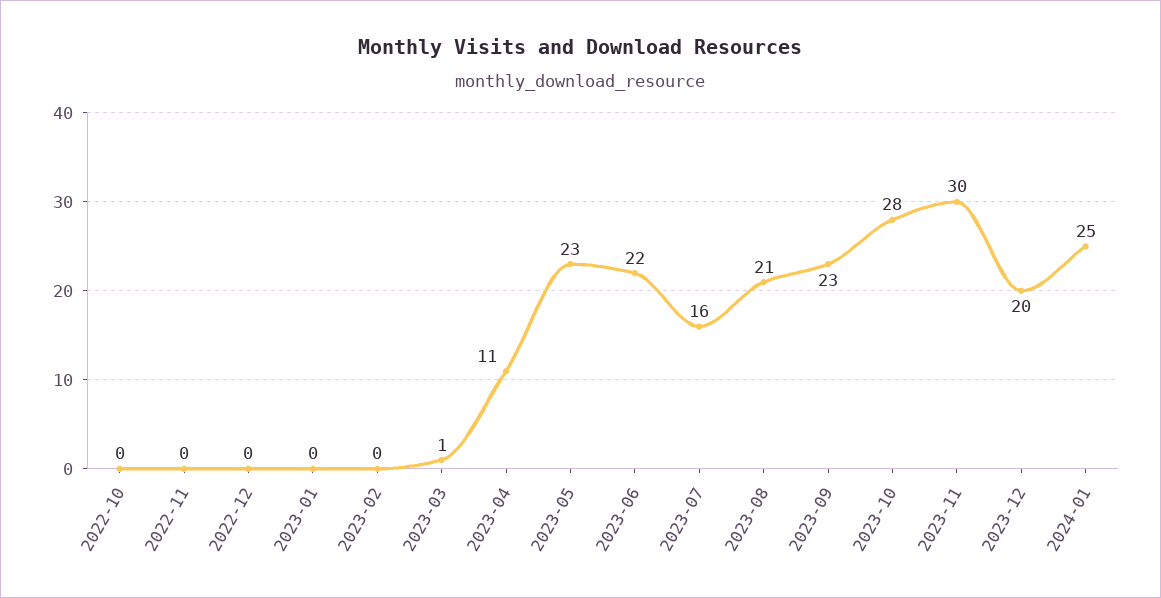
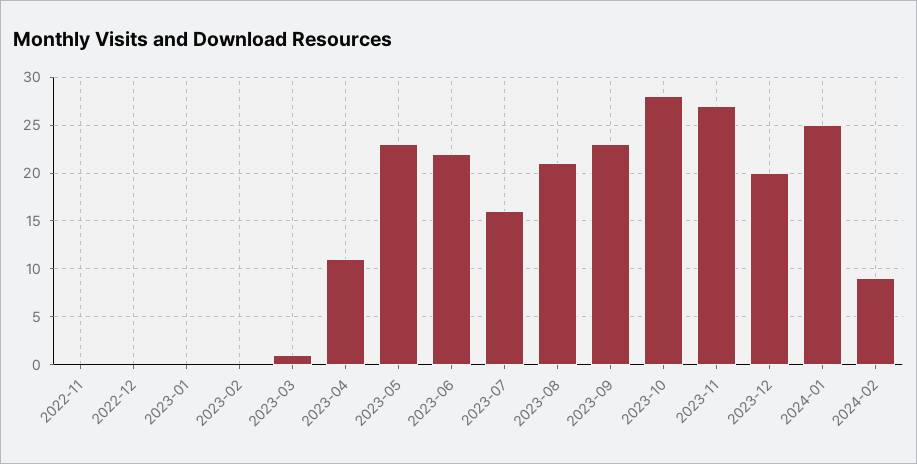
2022-10: 0 -> none
2023-11: 30 -> 27
2024-02: none -> 9

